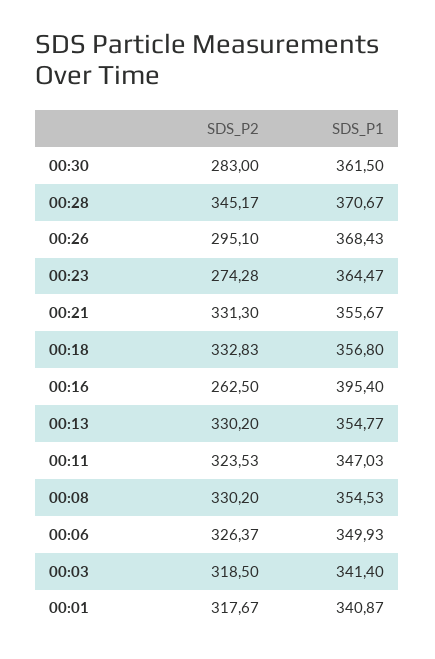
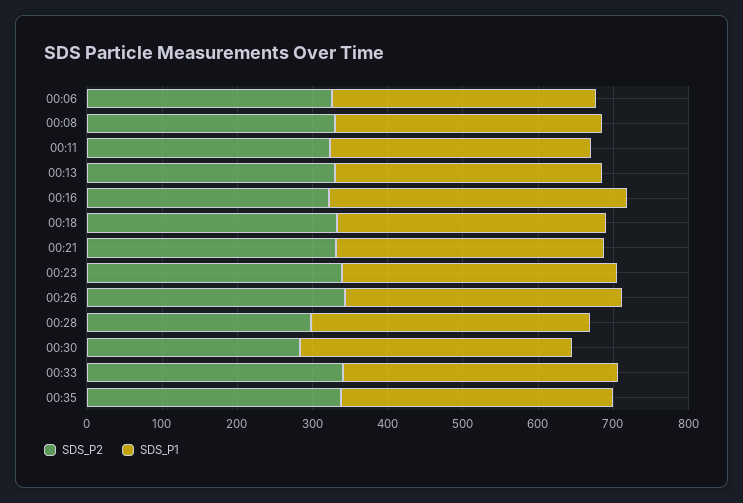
SDS_P2, 00:28: 345.17 -> 300
SDS_P2, 00:26: 295.1 -> 340
SDS_P2, 00:23: 274.28 -> 340
SDS_P2, 00:16: 262.5 -> 320
SDS_P2, 00:03: 318.5 -> none
SDS_P1, 00:03: 341.4 -> none
SDS_P2, 00:01: 317.67 -> none
SDS_P1, 00:01: 340.87 -> none
SDS_P2, 00:33: none -> 340
SDS_P1, 00:33: none -> 360
SDS_P2, 00:35: none -> 340
SDS_P1, 00:35: none -> 360

